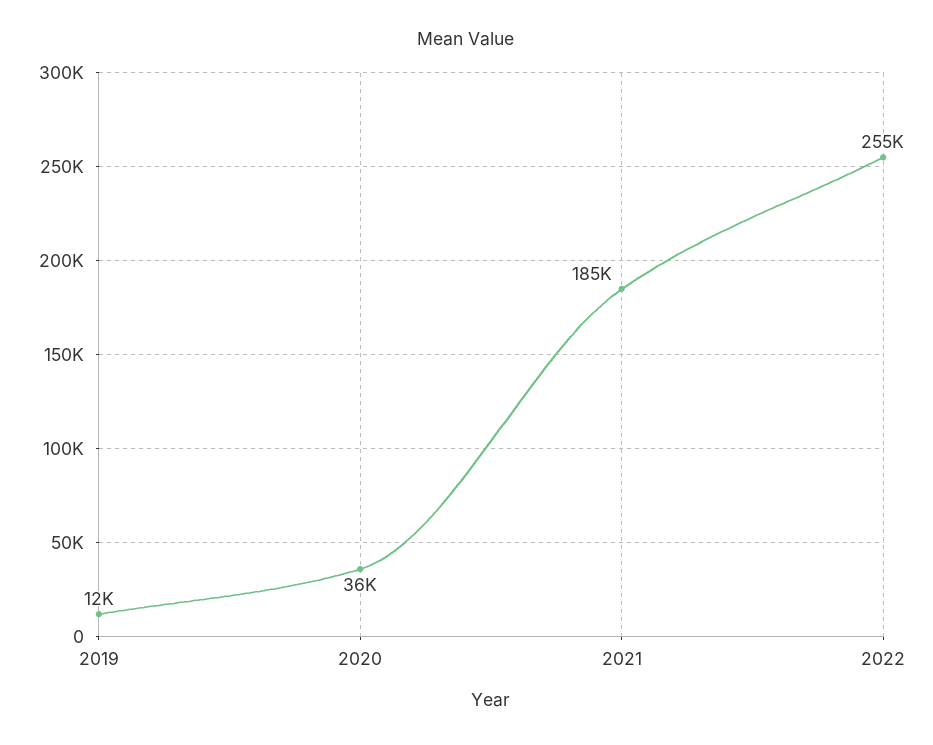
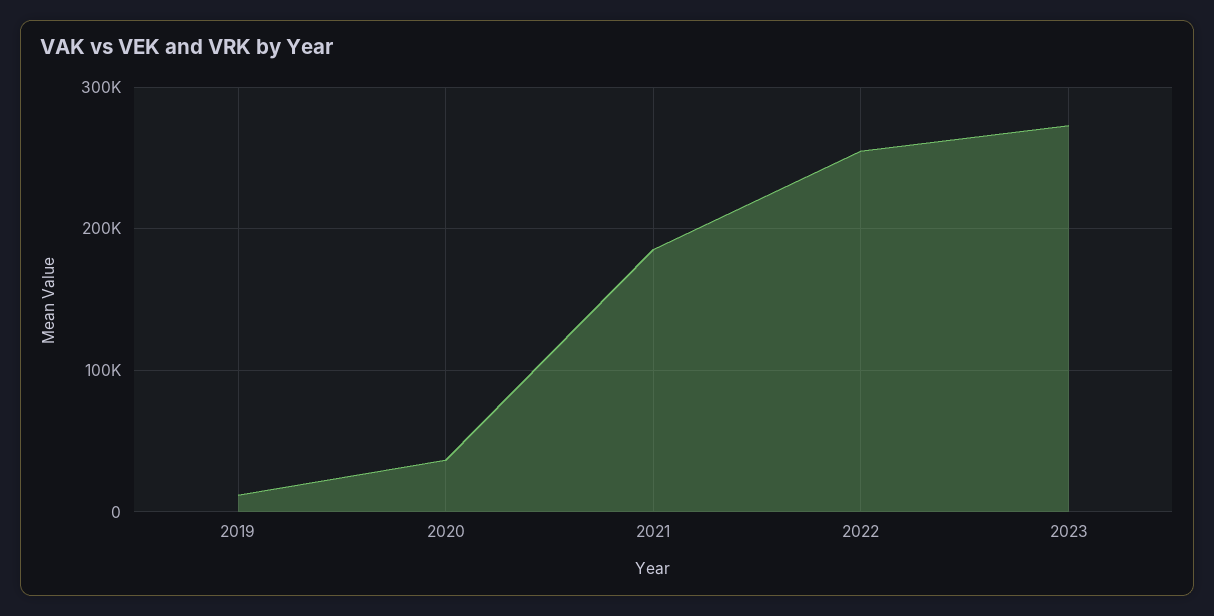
2023: none -> 270000

